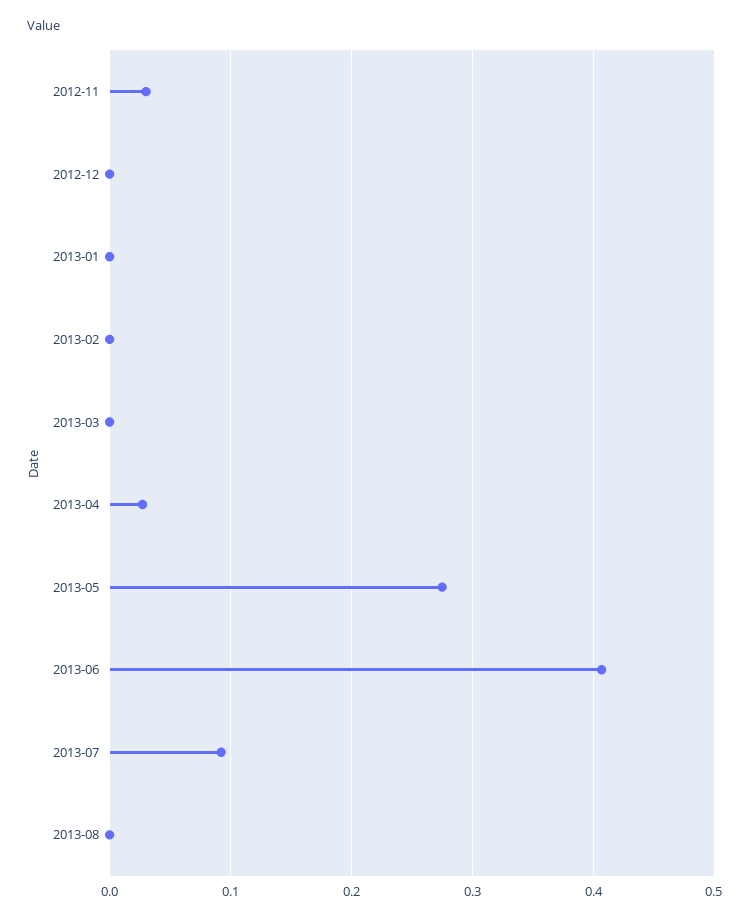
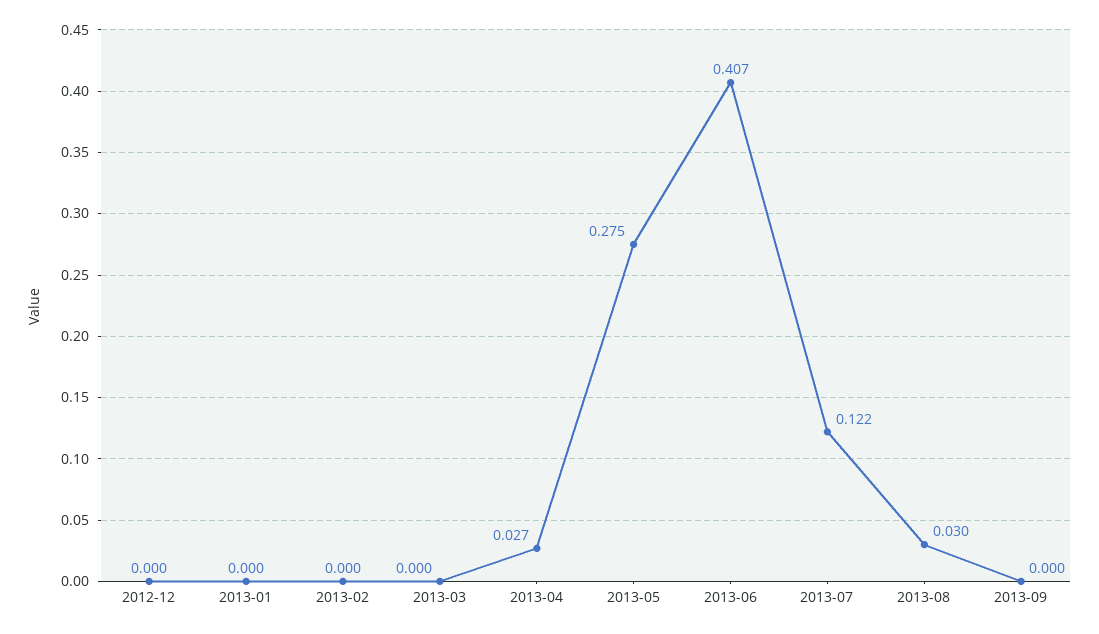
2012-11: 0.03 -> none
2013-07: 0.09 -> 0.122
2013-08: 0 -> 0.03
2013-09: none -> 0

